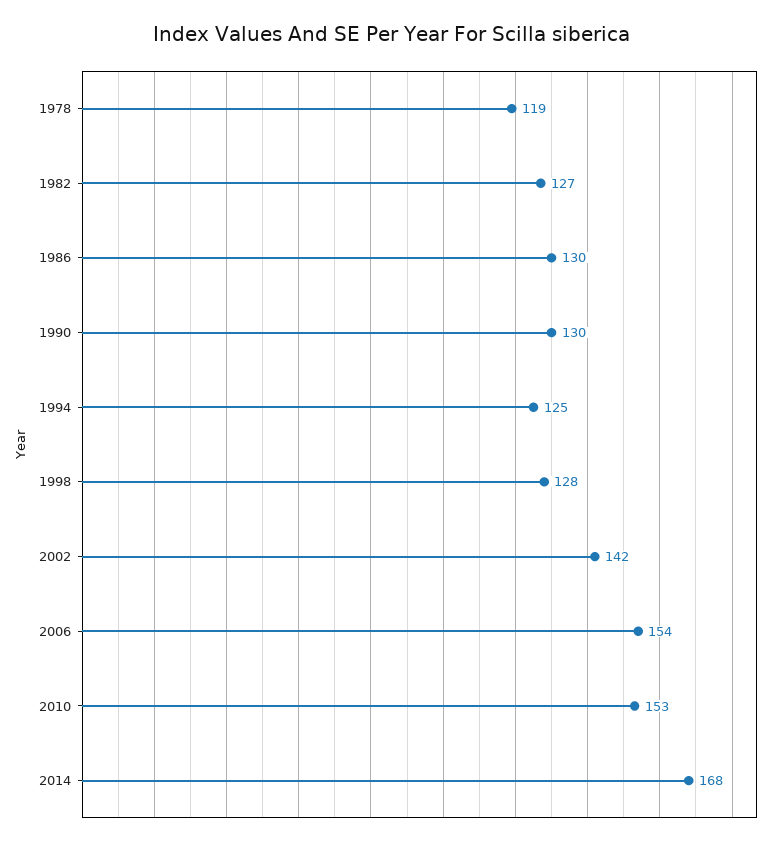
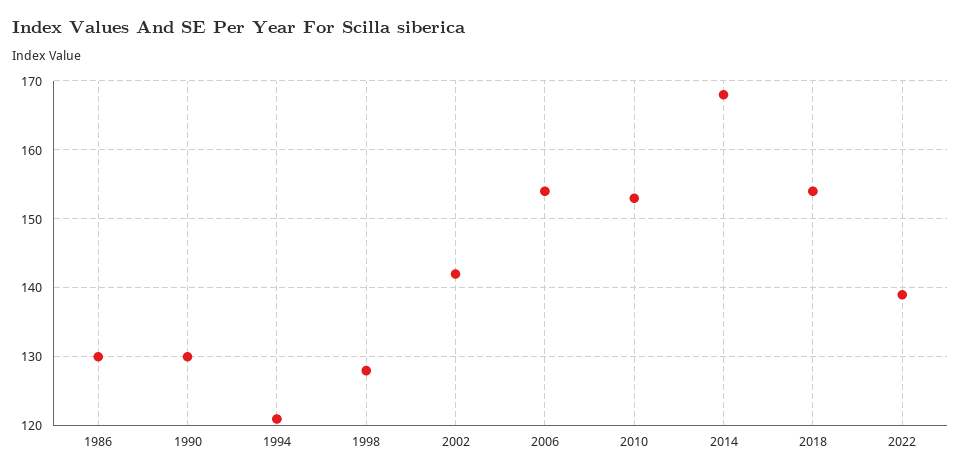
1978: 119 -> none
1982: 127 -> none
1994: 125 -> 121
2018: none -> 154
2022: none -> 139

